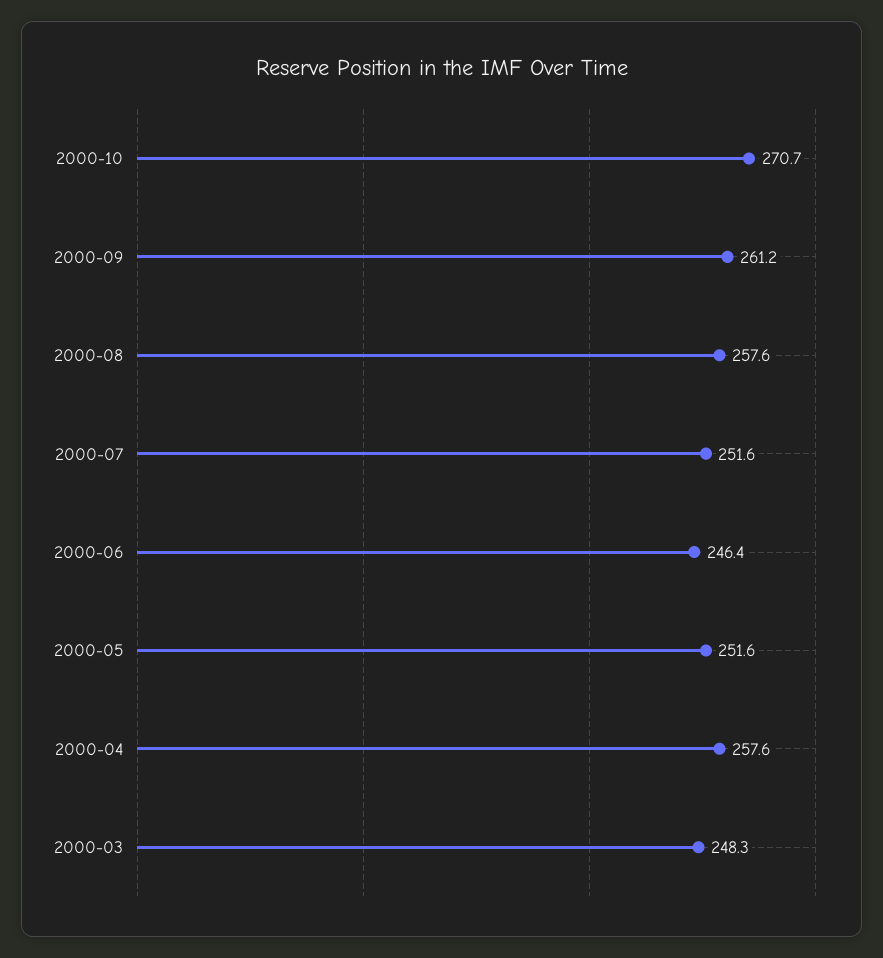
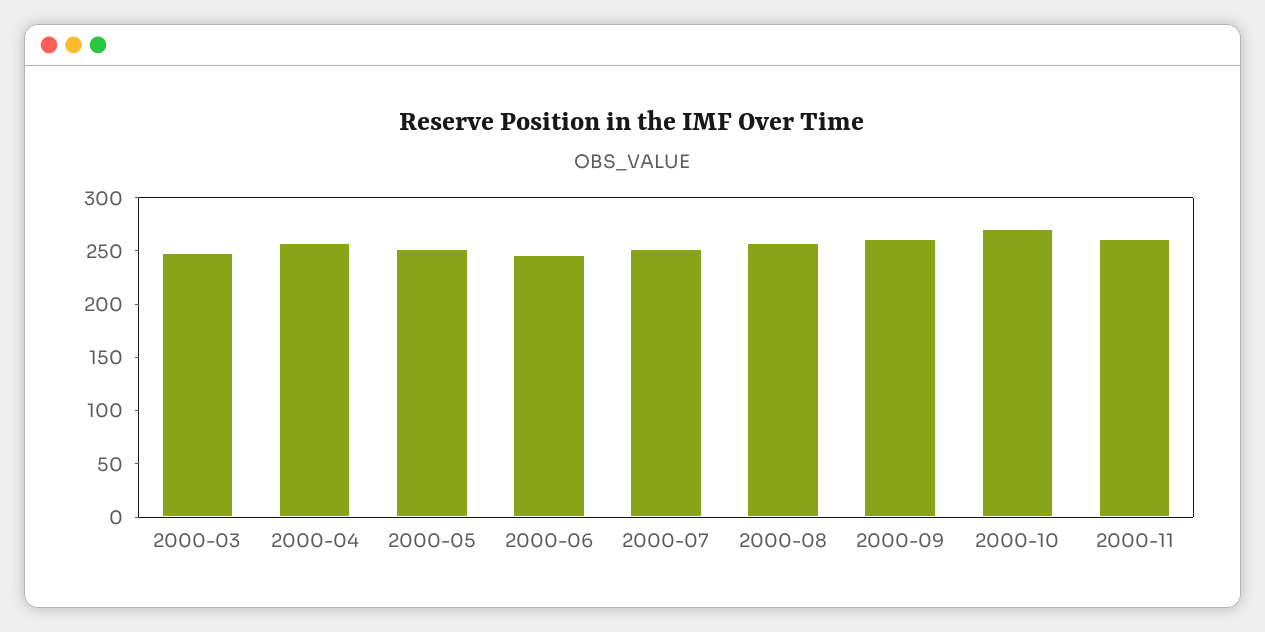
2000-11: none -> 260

